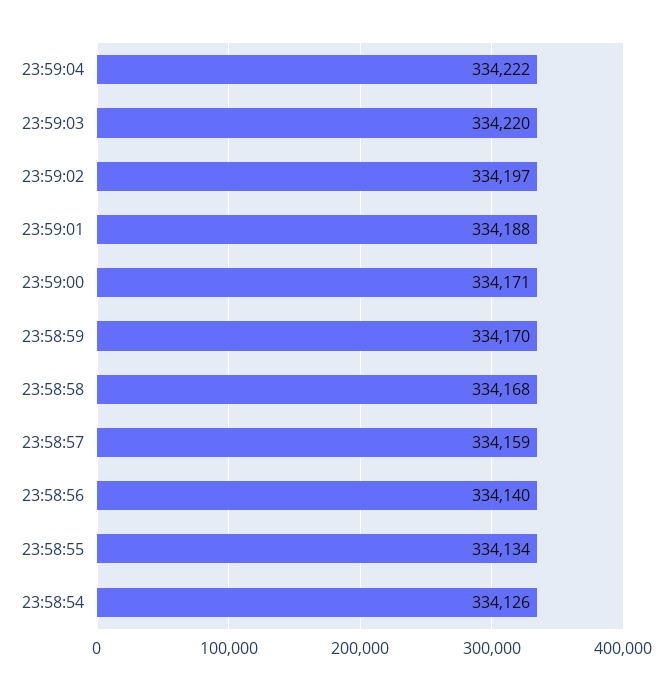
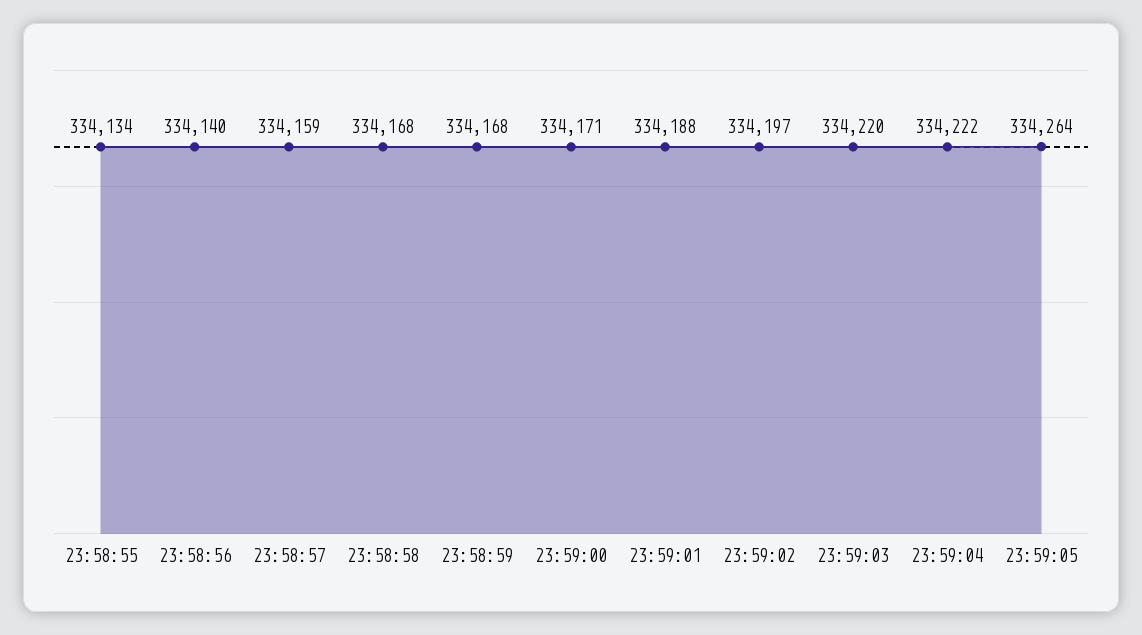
23:58:59: 334170 -> 334168
23:58:54: 334126 -> none
23:59:05: none -> 334264

